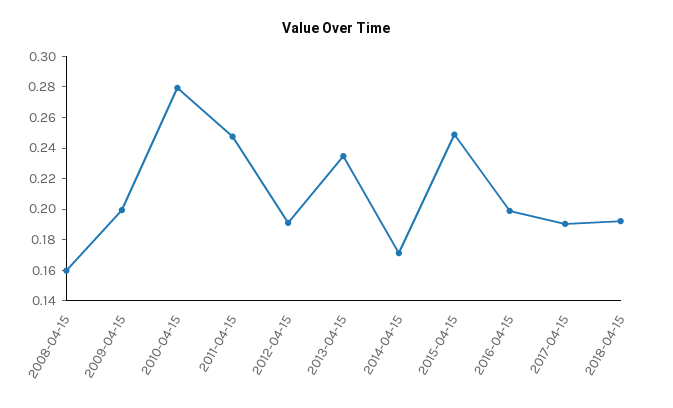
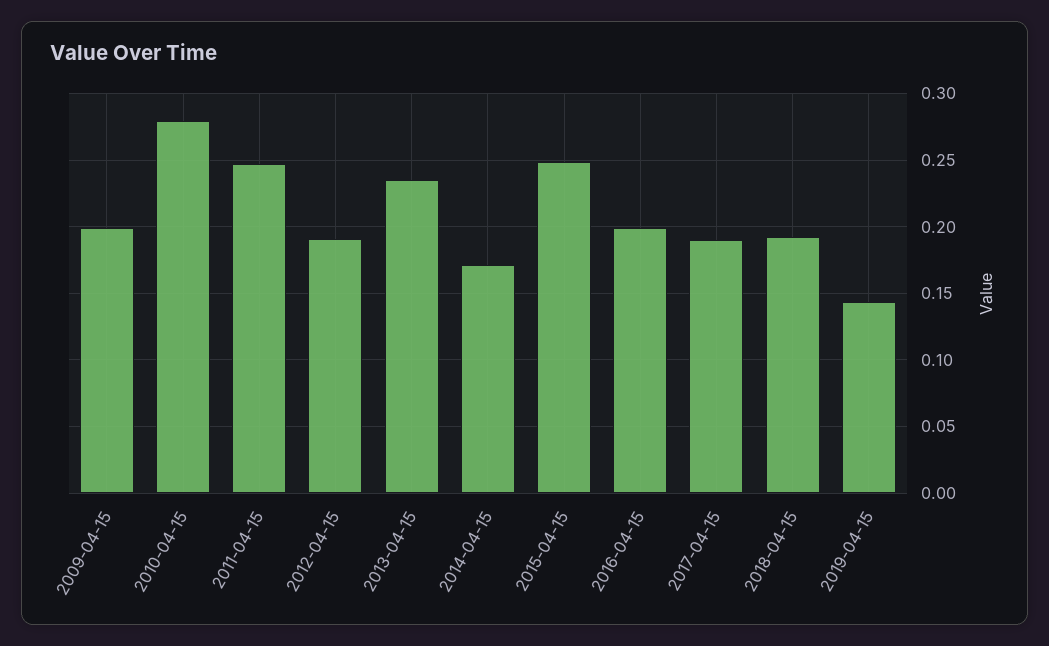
2008-04-15: 0.16 -> none
2019-04-15: none -> 0.145

